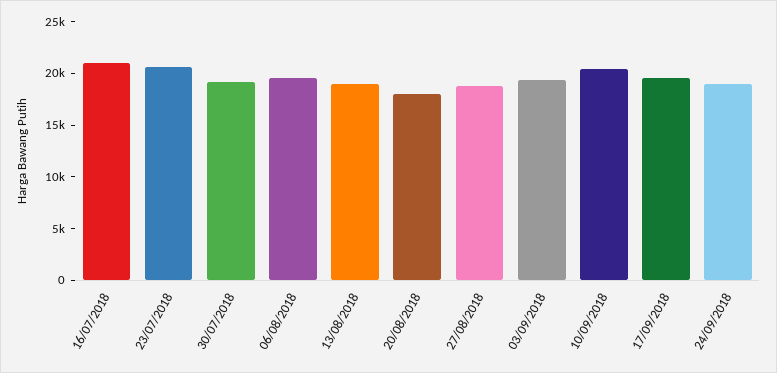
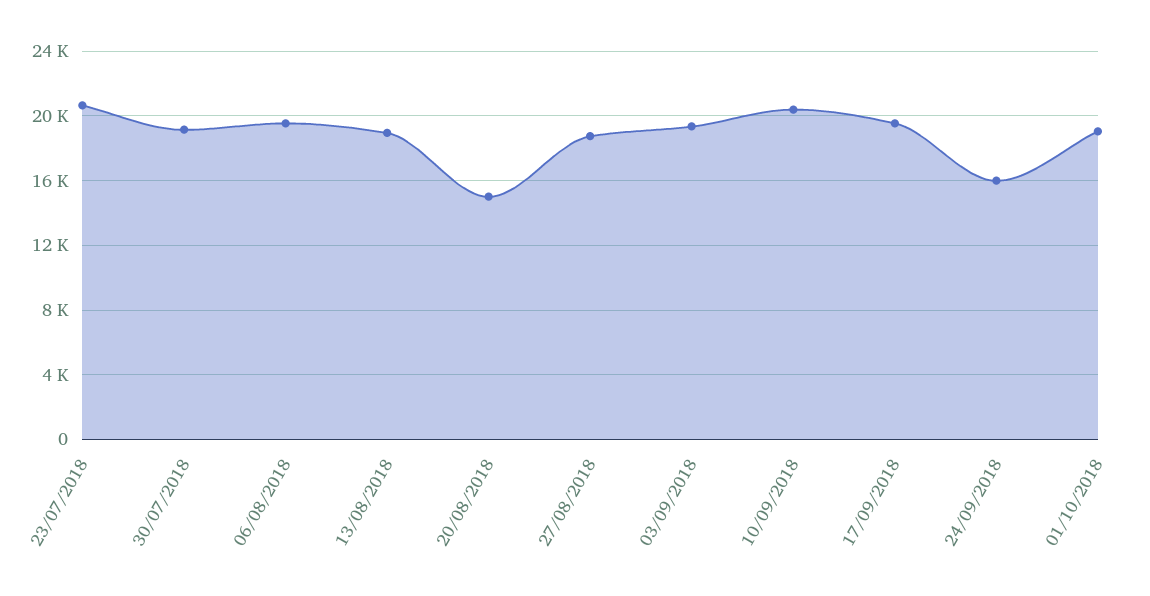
16/07/2018: 21000 -> none
20/08/2018: 18000 -> 15000
24/09/2018: 19000 -> 16000
01/10/2018: none -> 19000

